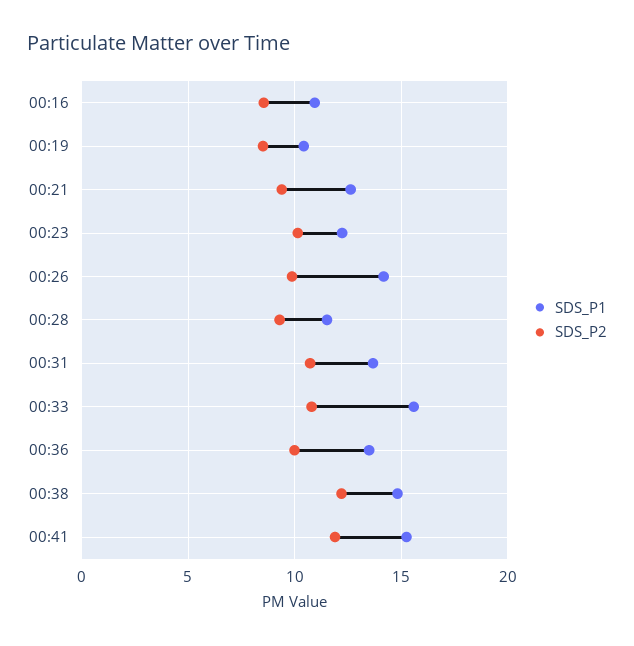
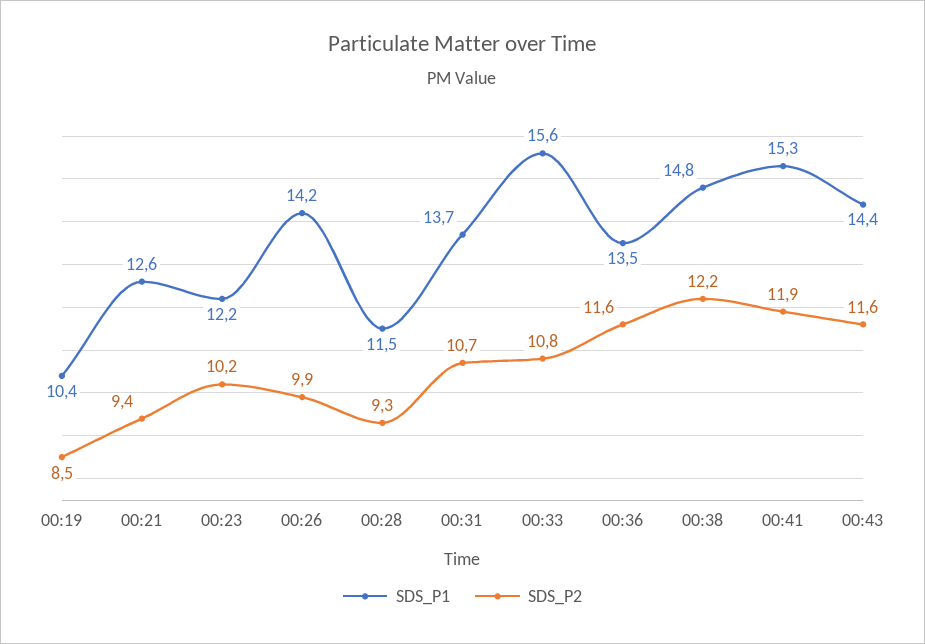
SDS_P1, 00:16: 11 -> none
SDS_P2, 00:16: 8.5 -> none
SDS_P2, 00:36: 10 -> 11.6
SDS_P1, 00:43: none -> 14.4
SDS_P2, 00:43: none -> 11.6

